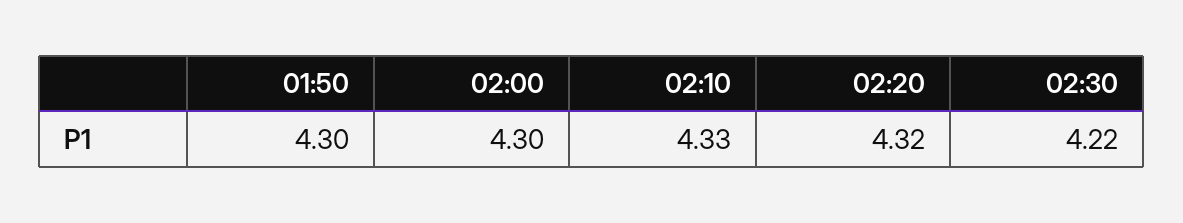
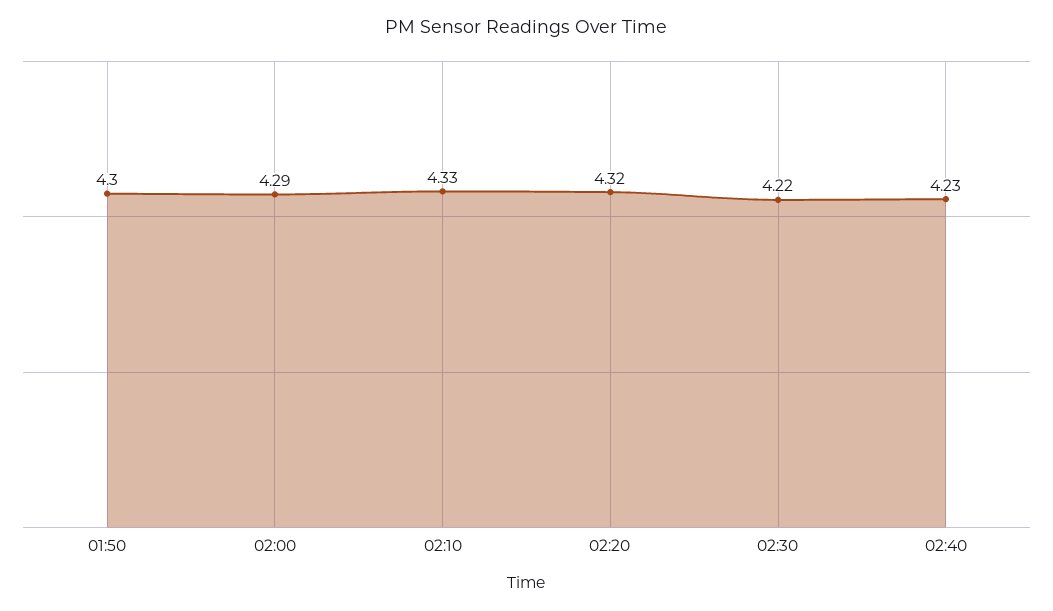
02:00: 4.3 -> 4.29
02:40: none -> 4.23

